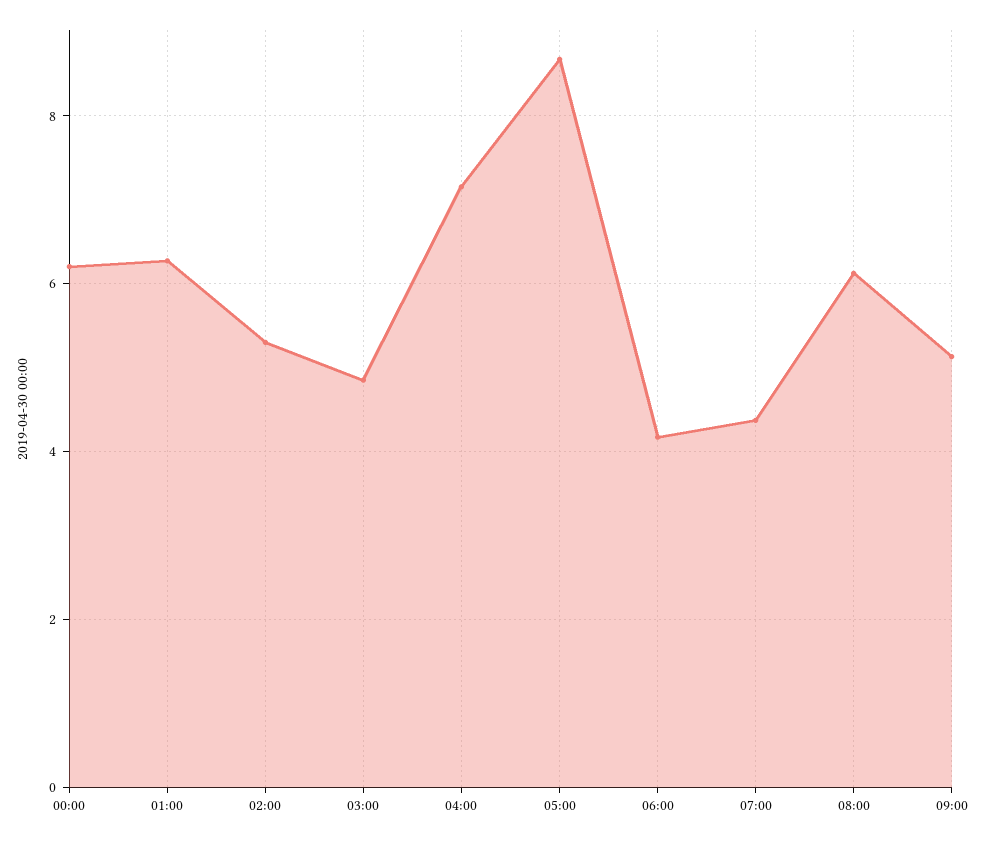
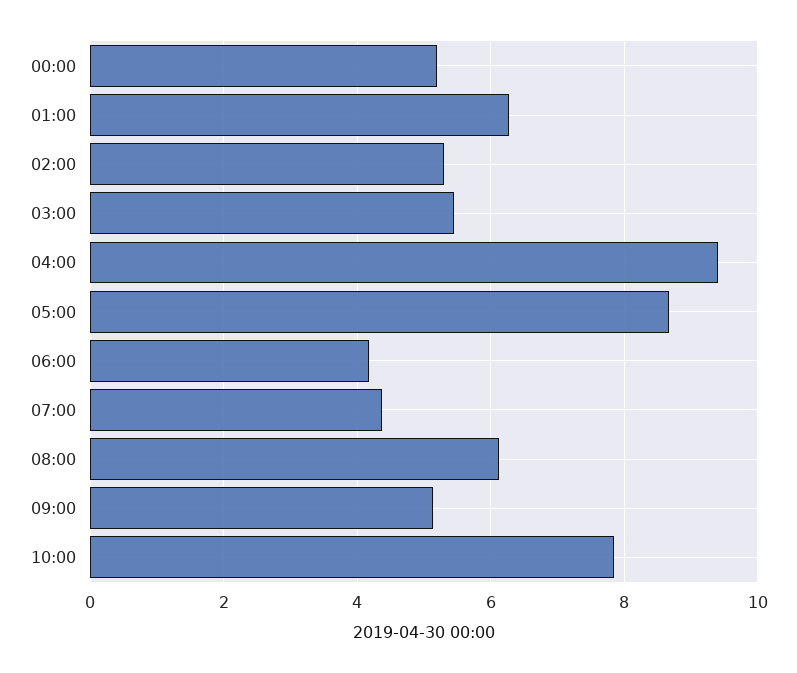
00:00: 6.2 -> 5.2
03:00: 4.8 -> 5.4
04:00: 7.2 -> 9.4
10:00: none -> 7.8

